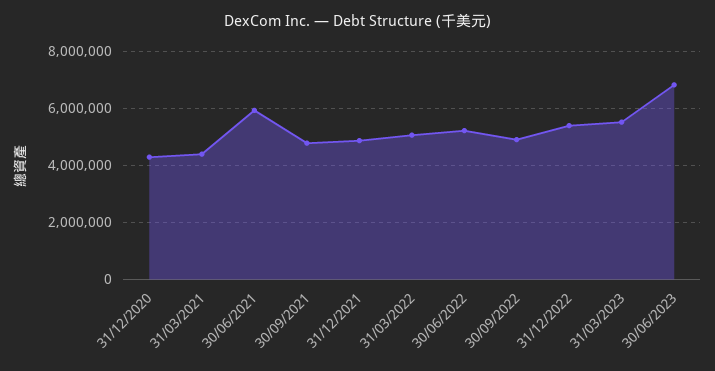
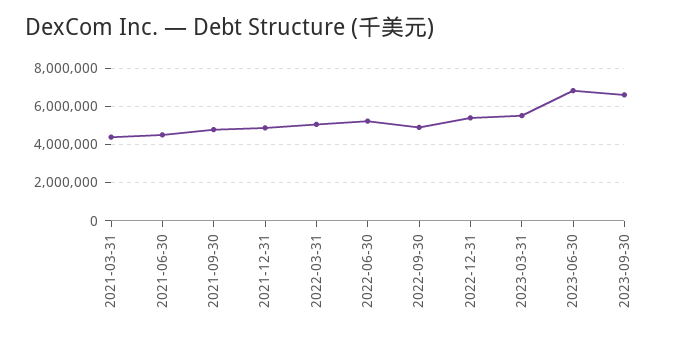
31/12/2020: 4250000 -> none
30/06/2021: 6000000 -> 4500000
2023-09-30: none -> 6500000

